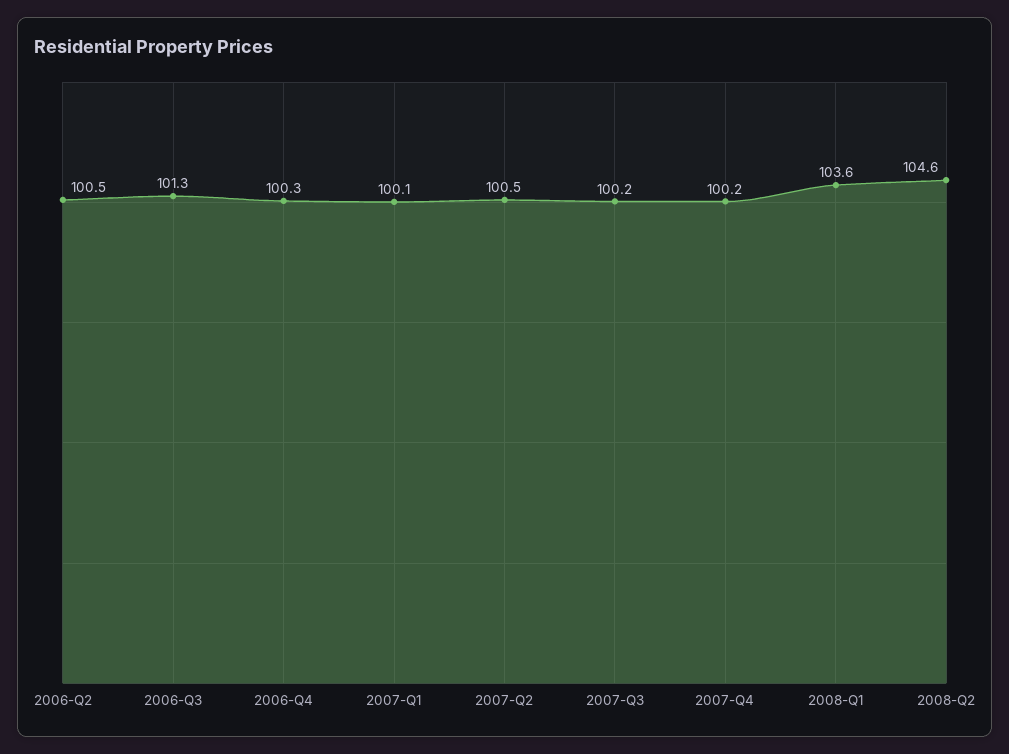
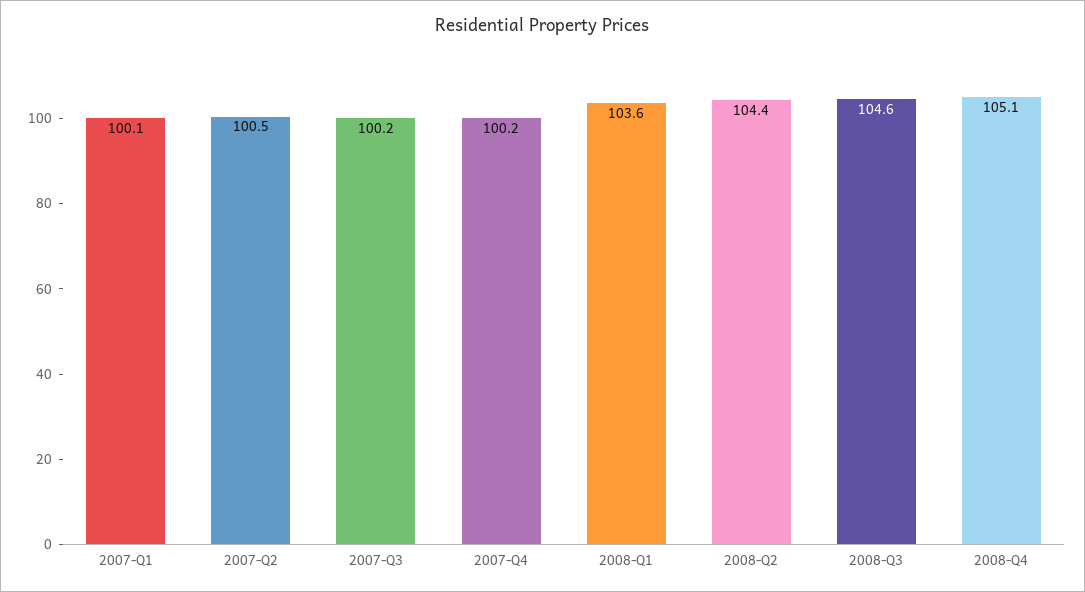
2006-Q2: 100.5 -> none
2006-Q3: 101.3 -> none
2006-Q4: 100.3 -> none
2008-Q2: 104.6 -> 104.4
2008-Q3: none -> 104.6
2008-Q4: none -> 105.1

